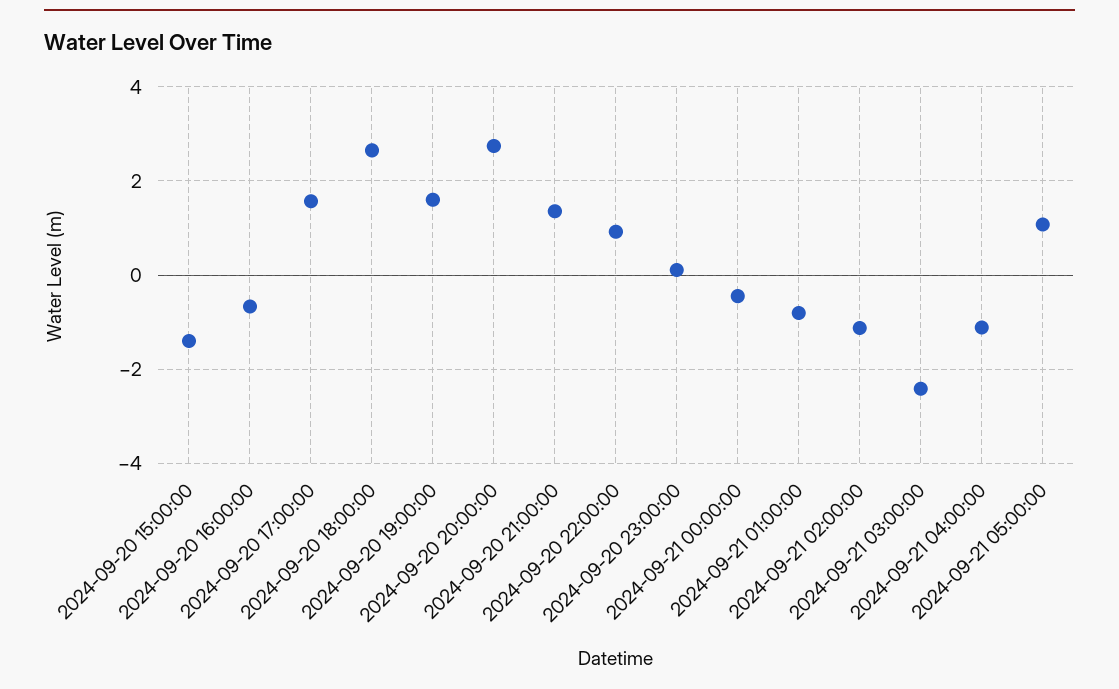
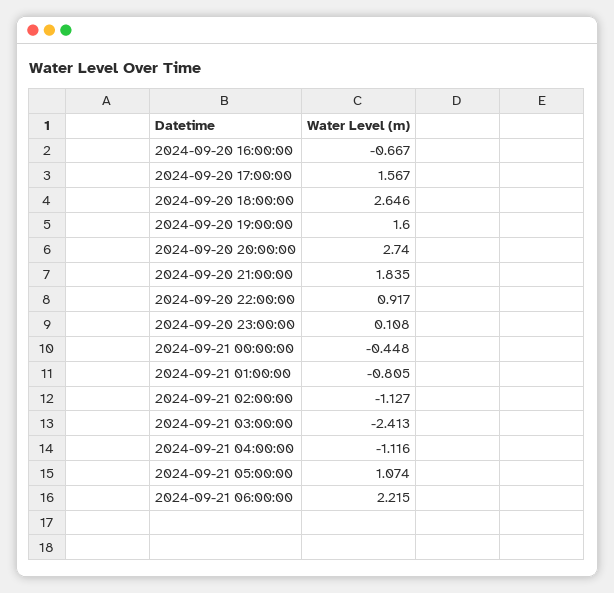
2024-09-20 15:00:00: -1.4 -> none
2024-09-20 21:00:00: 1.4 -> 1.835
2024-09-21 06:00:00: none -> 2.215

